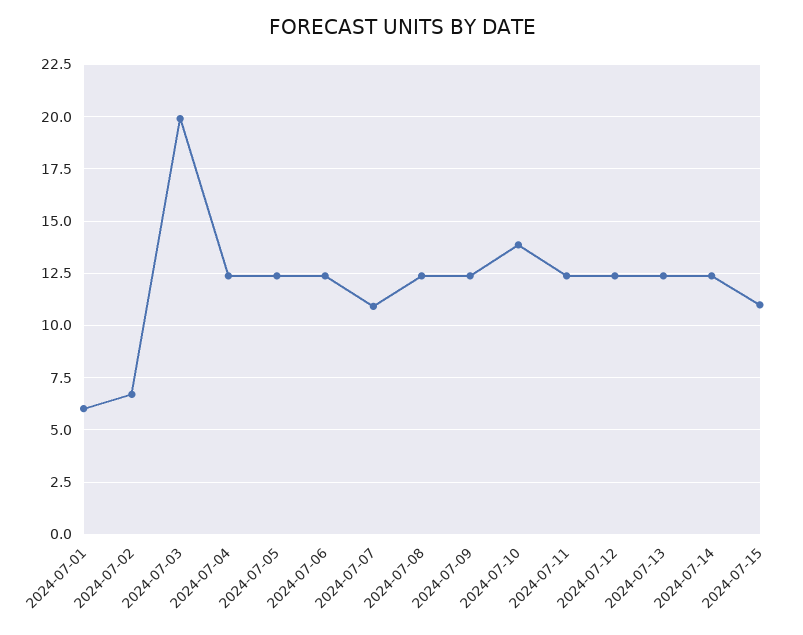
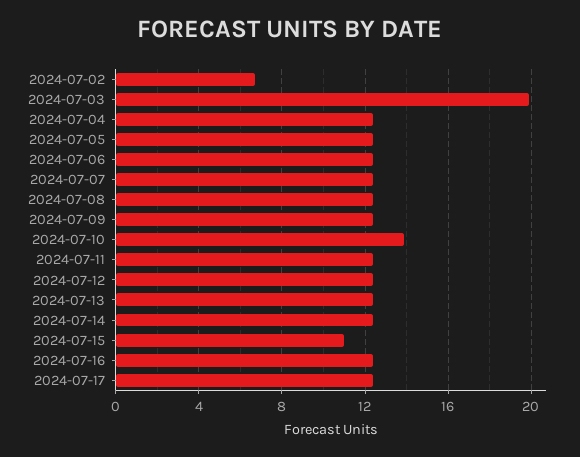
2024-07-01: 6 -> none
2024-07-07: 11 -> 12.5
2024-07-16: none -> 12.5
2024-07-17: none -> 12.5

